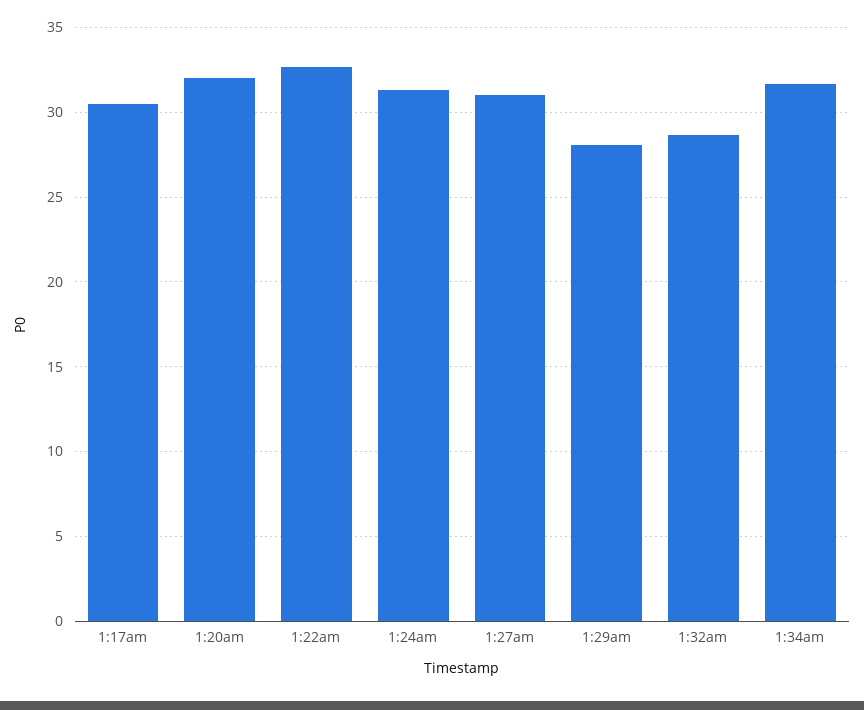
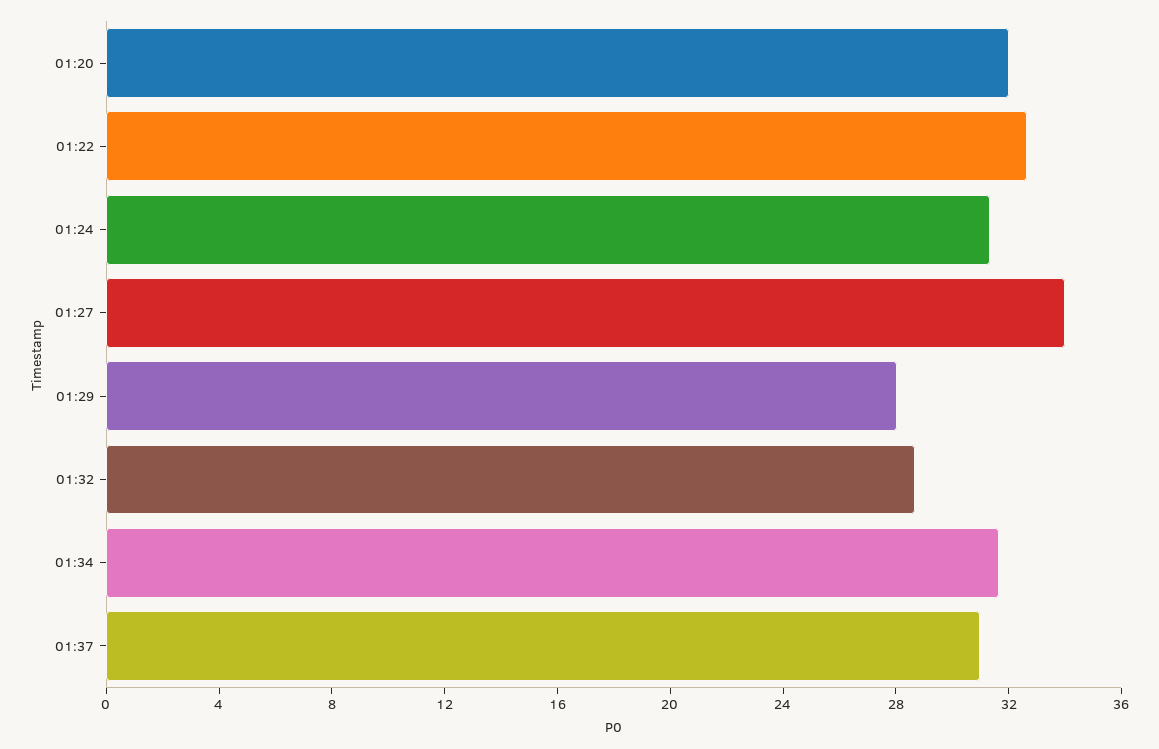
1:17am: 30.5 -> none
1:27am: 31 -> 34
01:37: none -> 31

